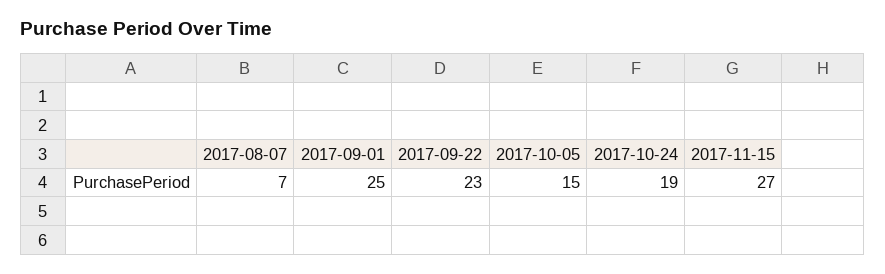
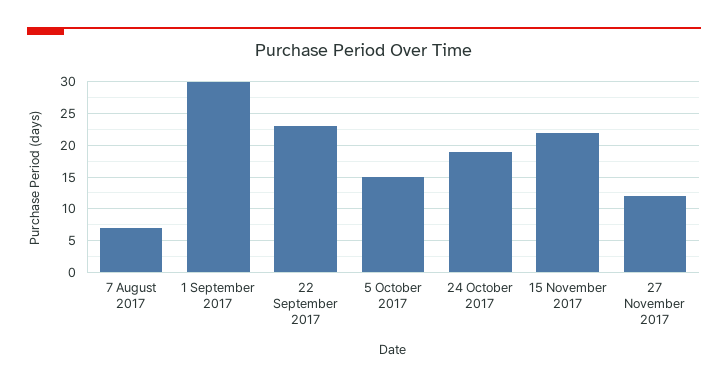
2017-09-01: 25 -> 30
2017-11-15: 27 -> 22
27 November 2017: none -> 12

